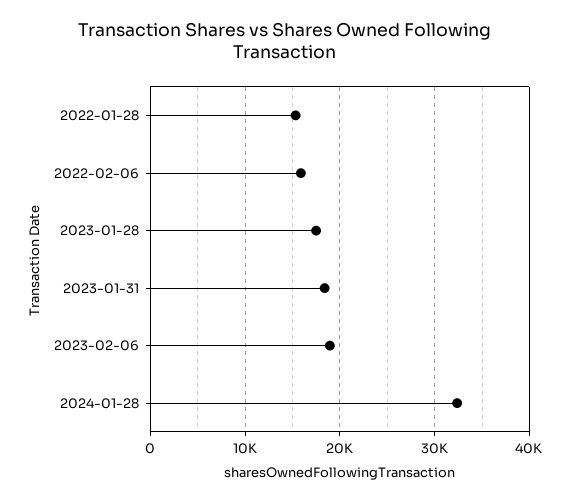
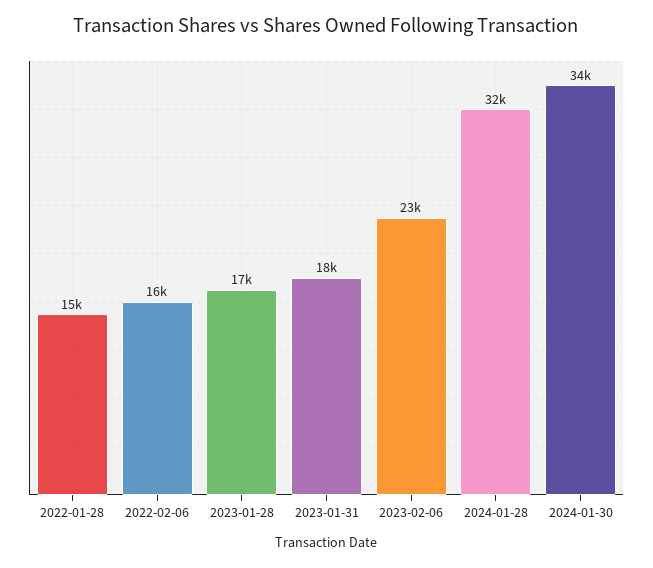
2023-02-06: 19000 -> 23000
2024-01-30: none -> 34000

